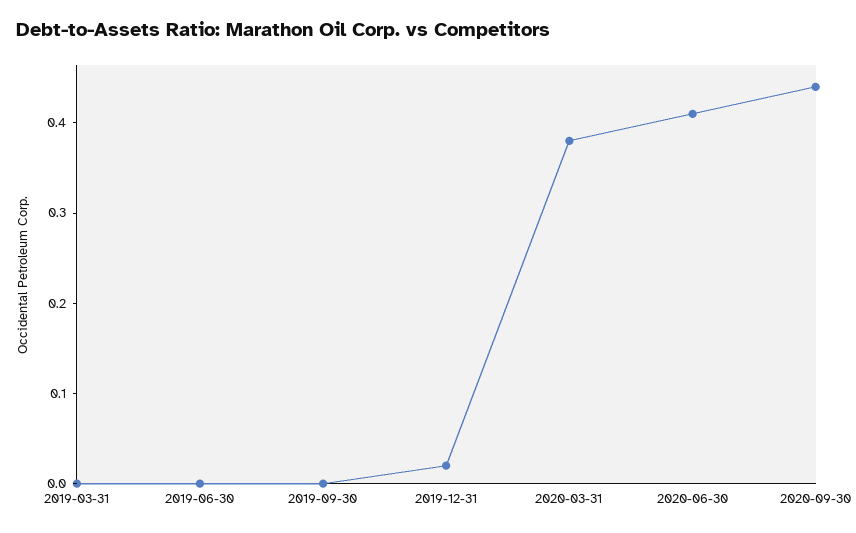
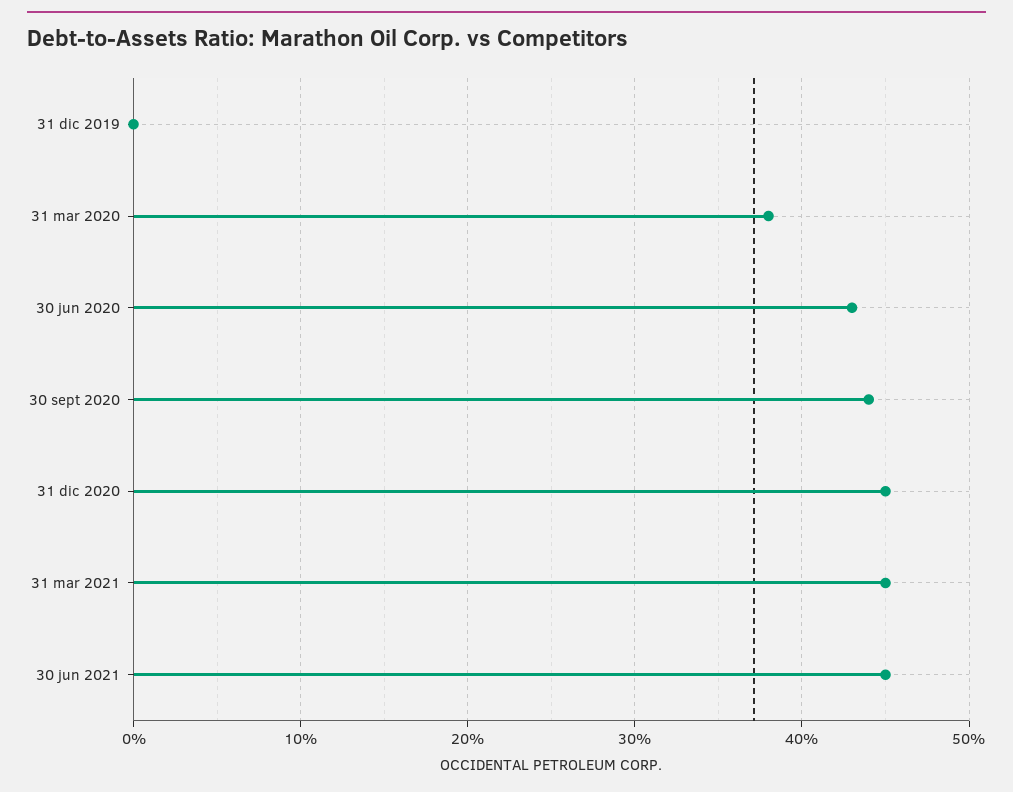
2019-03-31: 0 -> none
2019-06-30: 0 -> none
2019-09-30: 0 -> none
2019-12-31: 0.02 -> 0
2020-06-30: 0.41 -> 0.43
31 dic 2020: none -> 0.45
31 mar 2021: none -> 0.45
30 jun 2021: none -> 0.45

